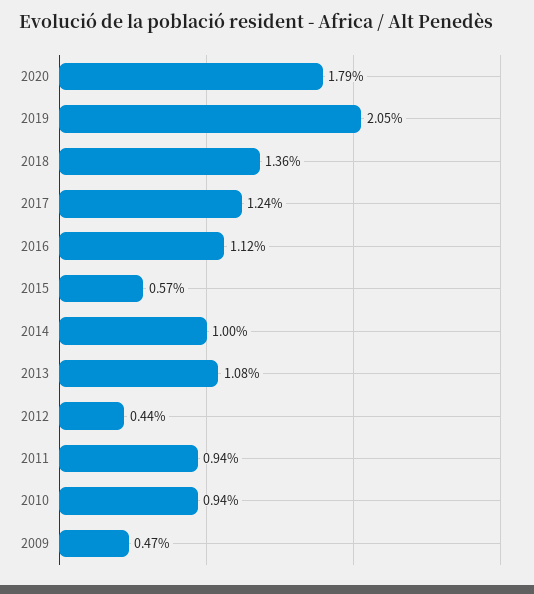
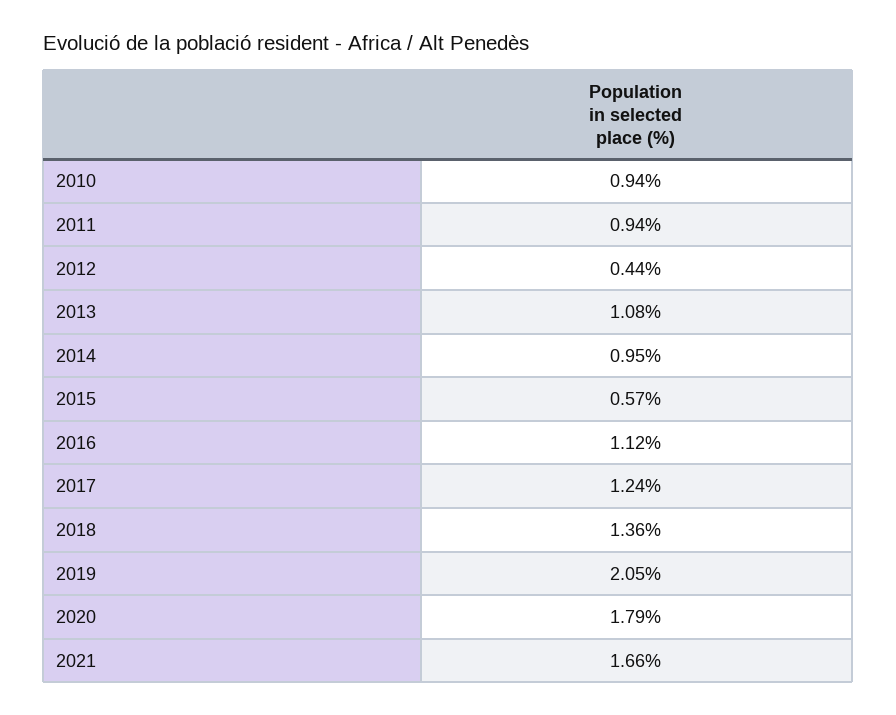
2014: 1 -> 0.95
2009: 0.47 -> none
2021: none -> 1.66

